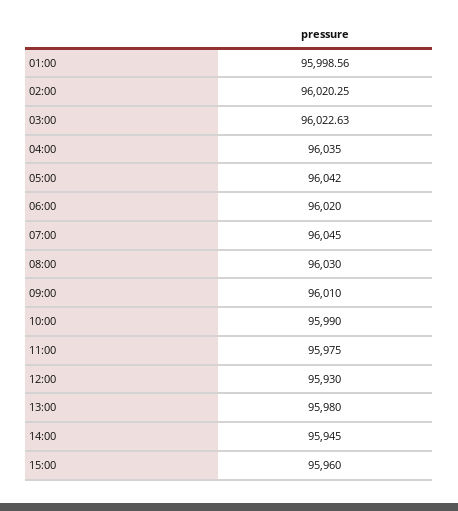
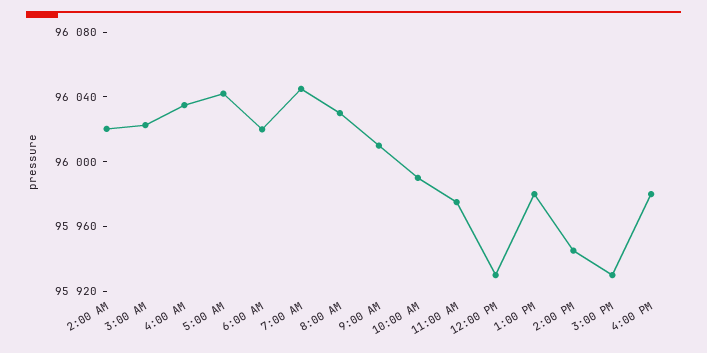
01:00: 95998.56 -> none
15:00: 95960 -> 95930
4:00 PM: none -> 95980

